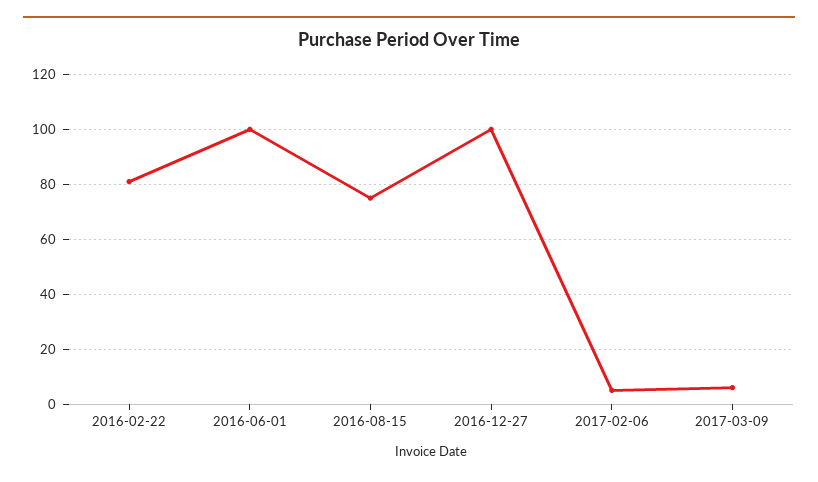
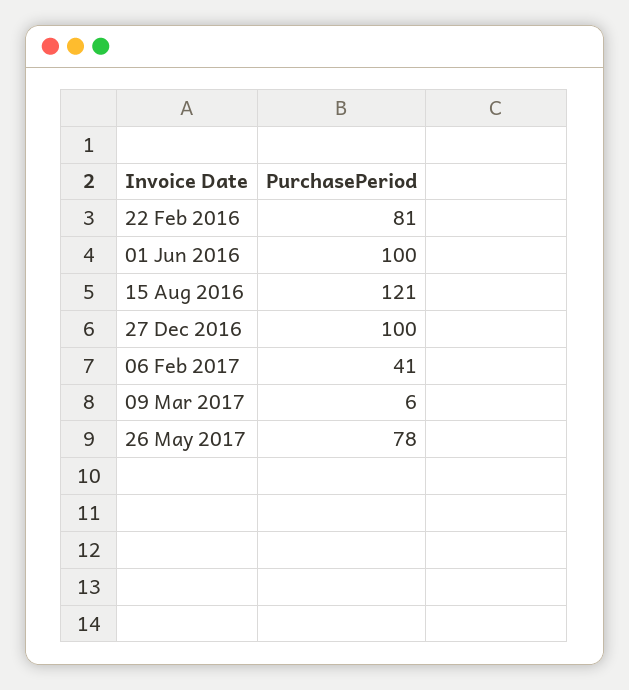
2016-08-15: 75 -> 121
2017-02-06: 5 -> 41
26 May 2017: none -> 78

